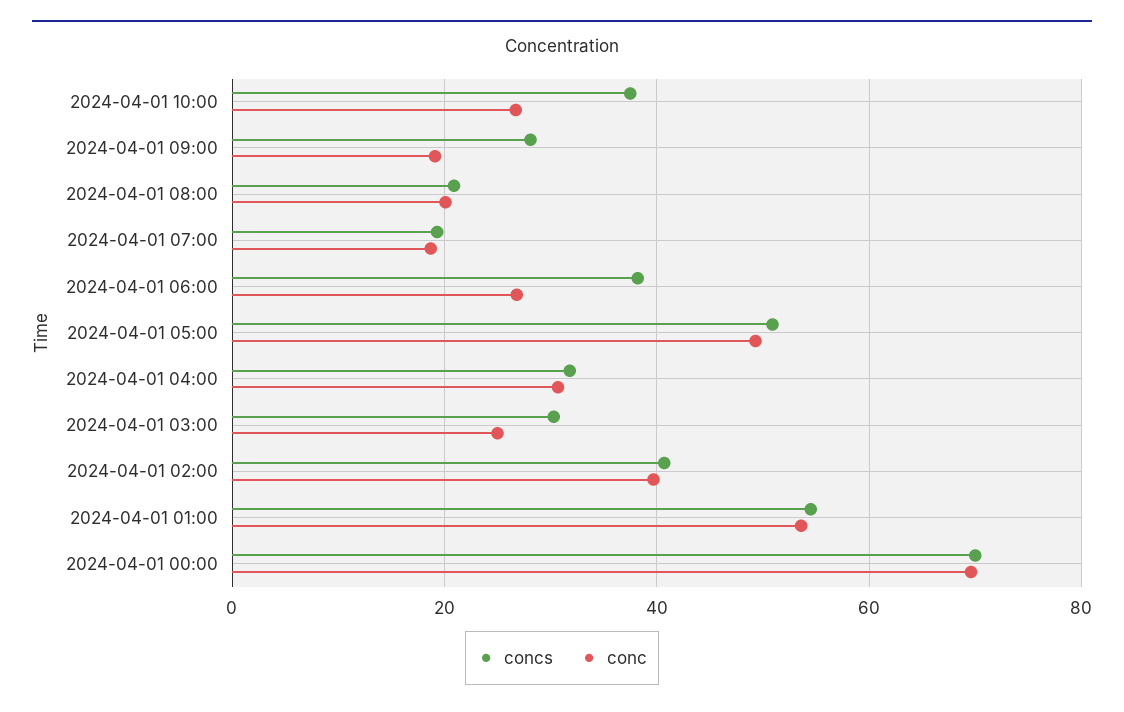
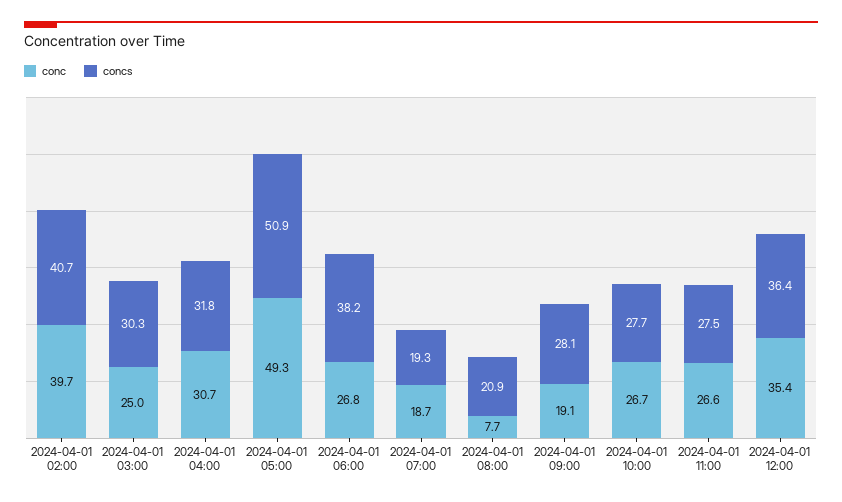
concs, 2024-04-01 10:00: 38 -> 27.7
conc, 2024-04-01 08:00: 20 -> 7.7
concs, 2024-04-01 01:00: 54 -> none
conc, 2024-04-01 01:00: 54 -> none
concs, 2024-04-01 00:00: 70 -> none
conc, 2024-04-01 00:00: 70 -> none
conc, 2024-04-01 11:00: none -> 26.6
concs, 2024-04-01 11:00: none -> 27.5
conc, 2024-04-01 12:00: none -> 35.4
concs, 2024-04-01 12:00: none -> 36.4

